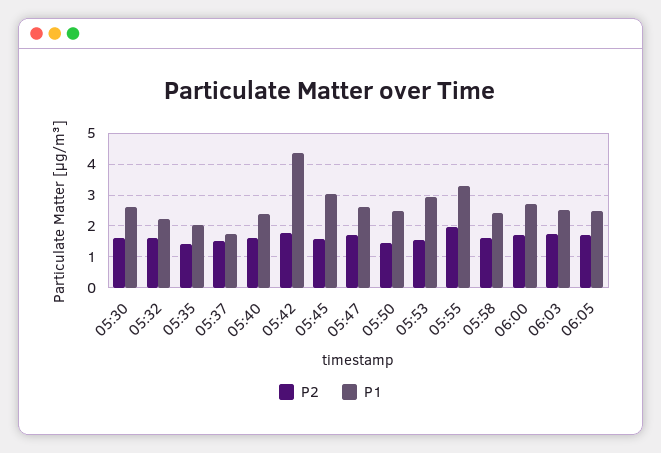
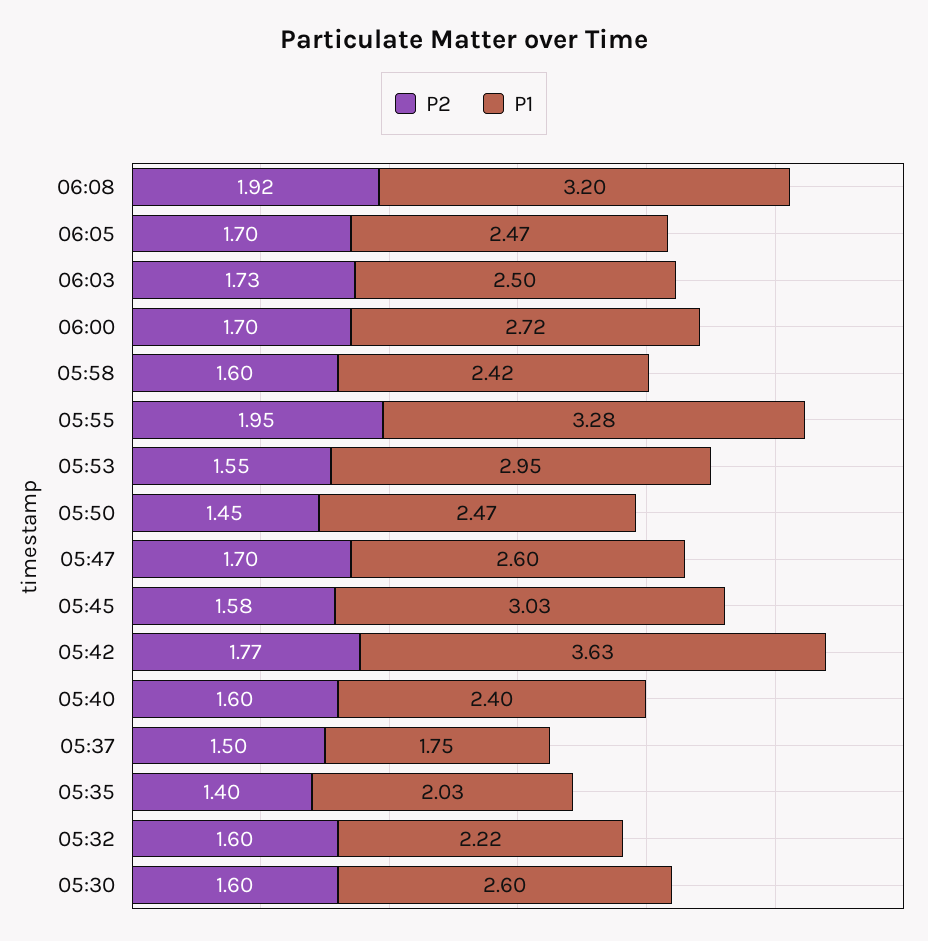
P1, 05:42: 4.4 -> 3.63
P2, 06:08: none -> 1.92
P1, 06:08: none -> 3.2

